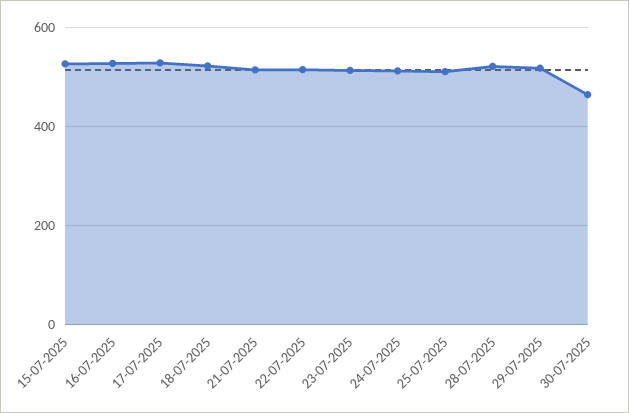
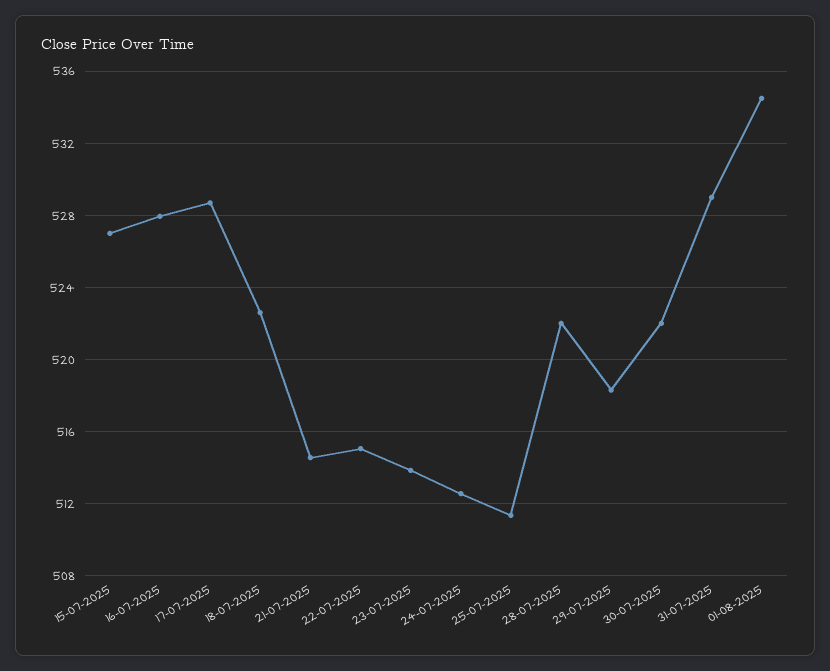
30-07-2025: 460 -> 522
31-07-2025: none -> 529
01-08-2025: none -> 534.5

